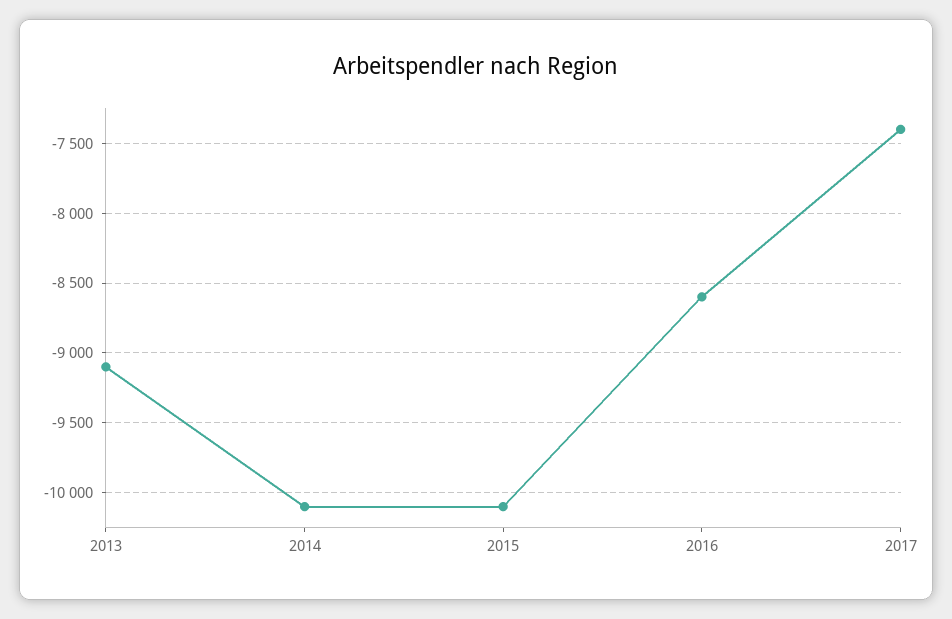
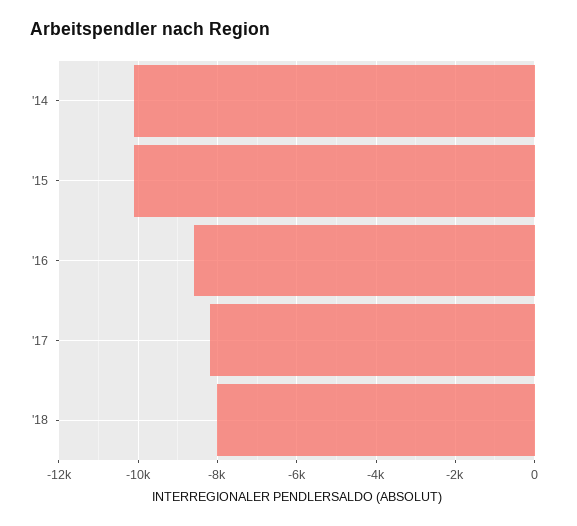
2013: -9100 -> none
2017: -7400 -> -8200
'18: none -> -8000

